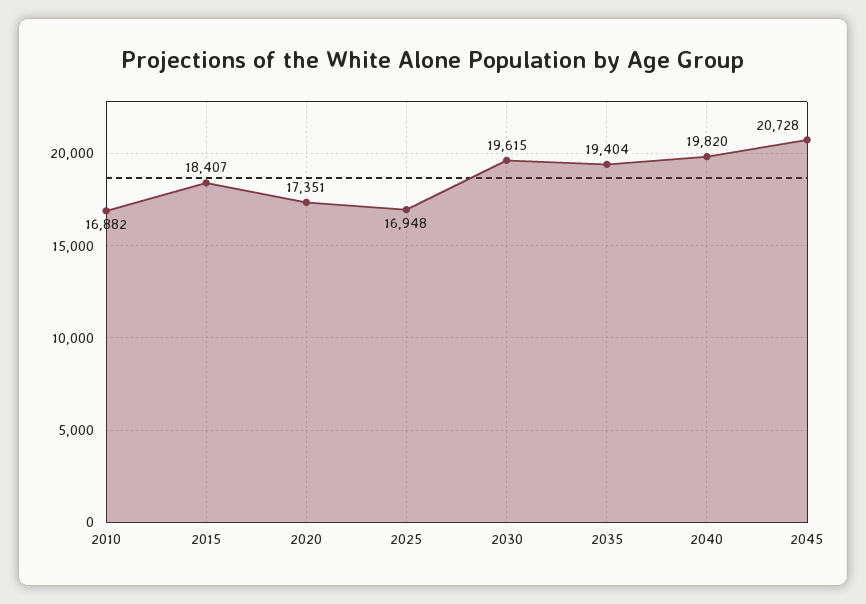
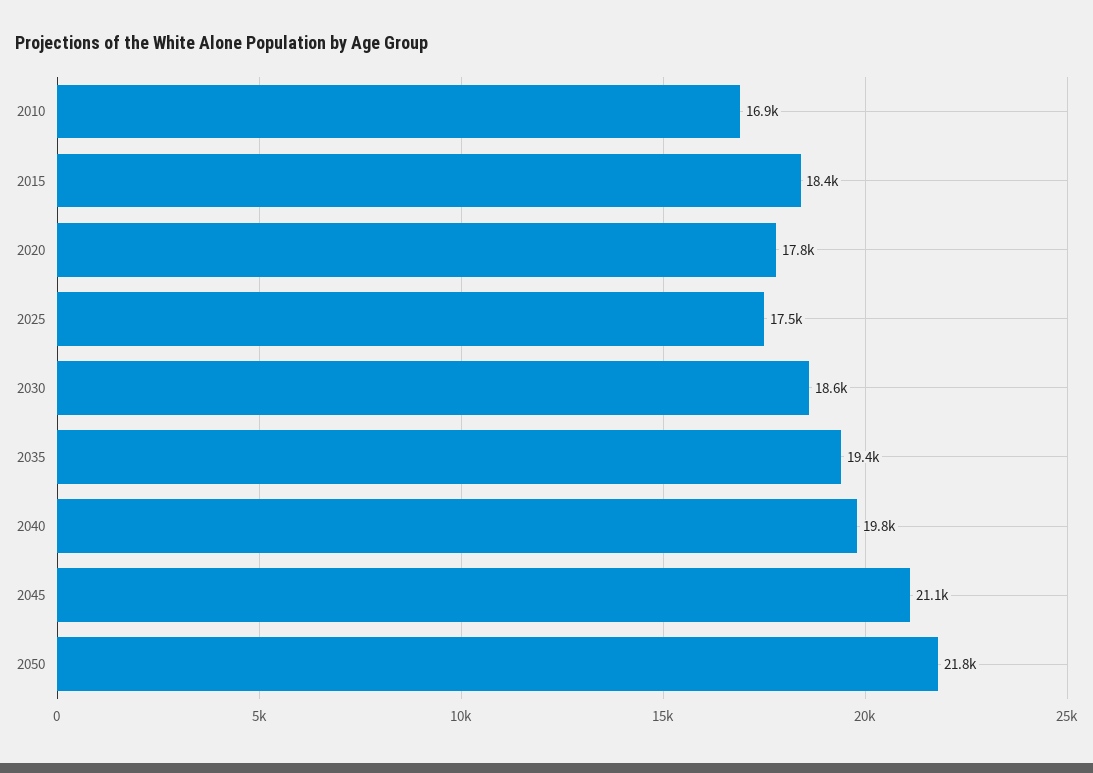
2020: 17351 -> 17800
2025: 16948 -> 17500
2030: 19615 -> 18600
2045: 20728 -> 21100
2050: none -> 21800

